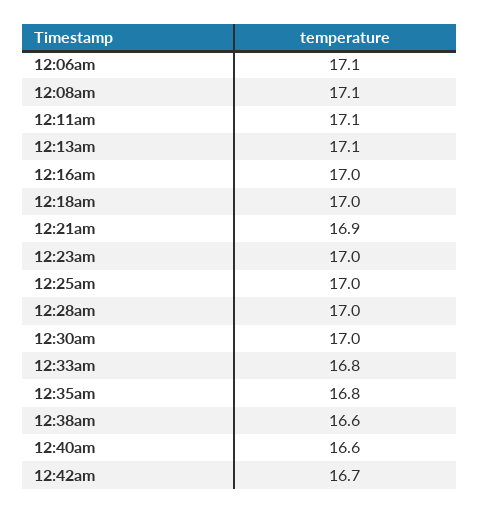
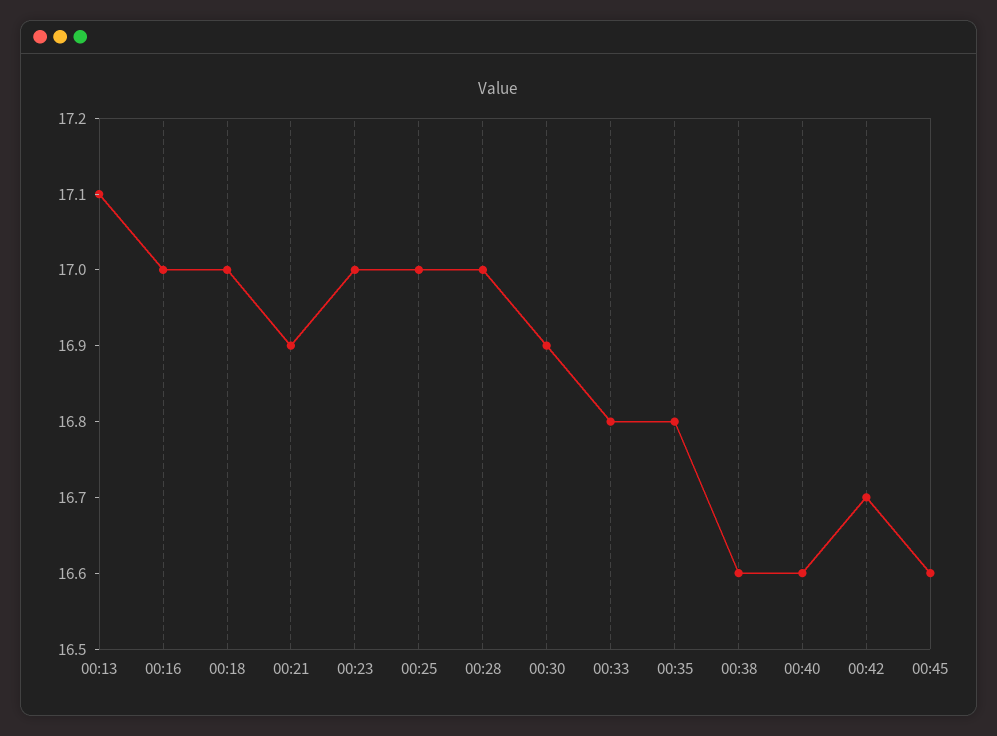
12:06am: 17.1 -> none
12:08am: 17.1 -> none
12:11am: 17.1 -> none
12:30am: 17 -> 16.9
00:45: none -> 16.6

